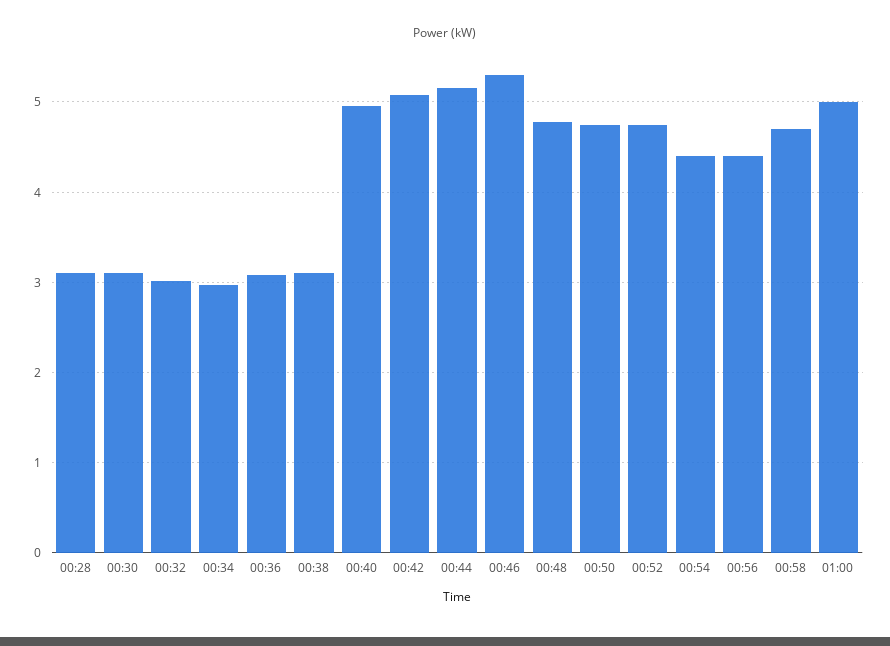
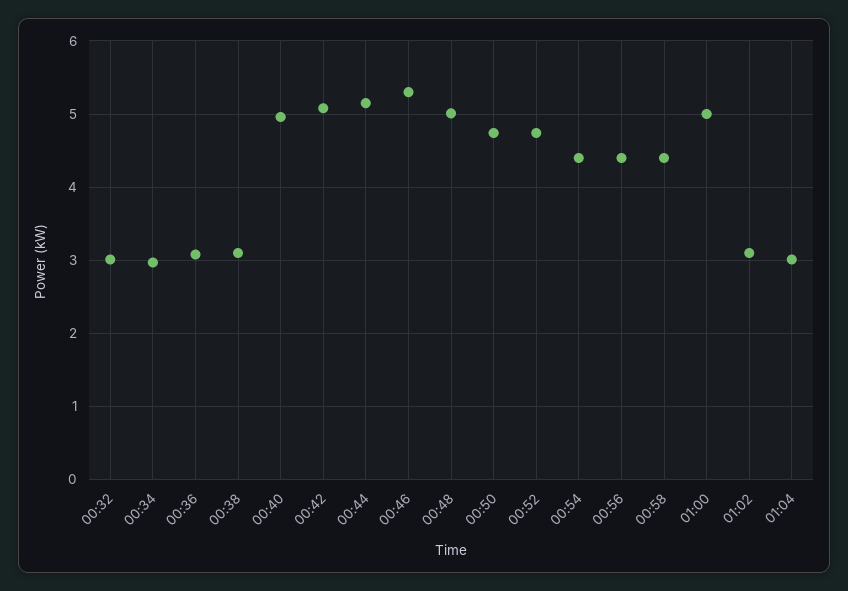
00:28: 3.1 -> none
00:30: 3.1 -> none
00:48: 4.8 -> 5
00:58: 4.7 -> 4.4
01:02: none -> 3.1
01:04: none -> 3

